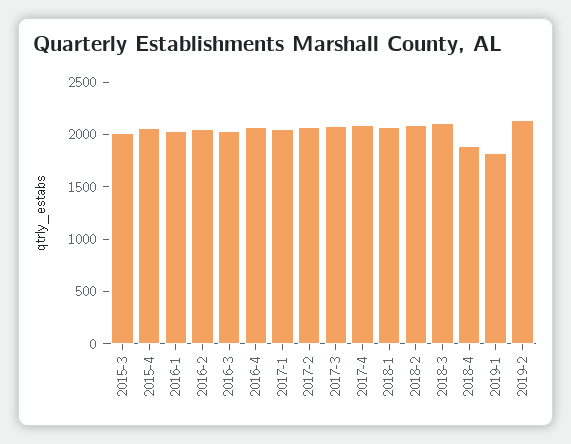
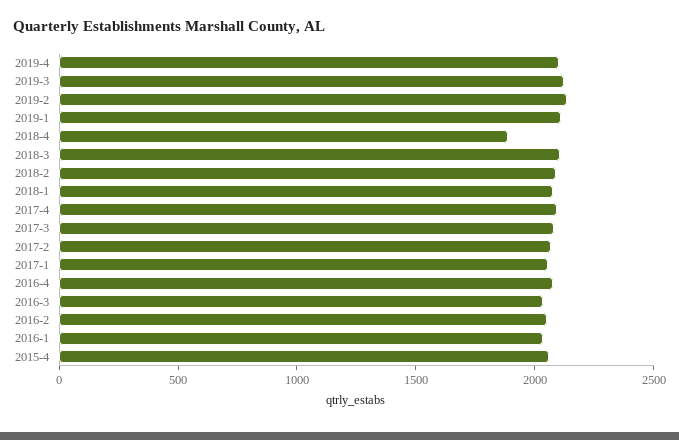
2015-3: 2000 -> none
2019-1: 1800 -> 2100
2019-4: none -> 2100
2019-3: none -> 2100

